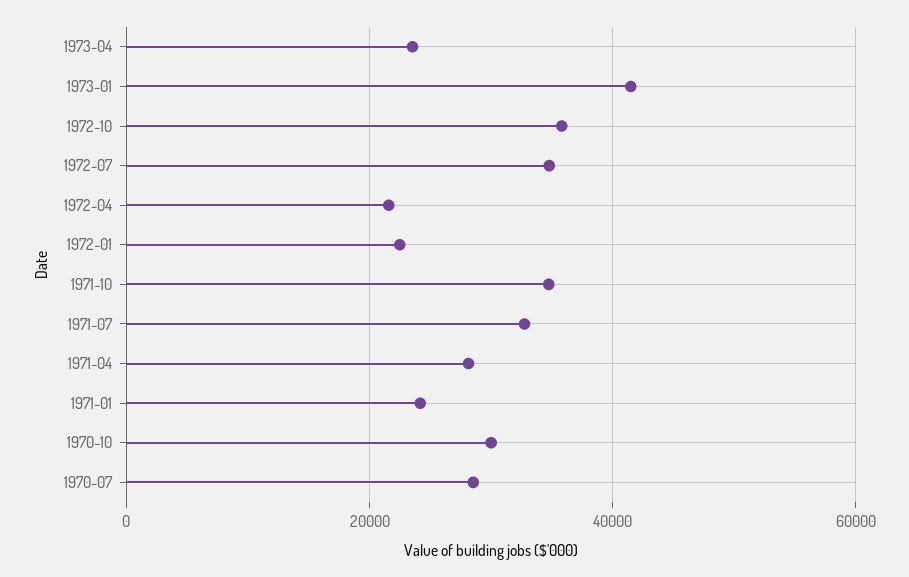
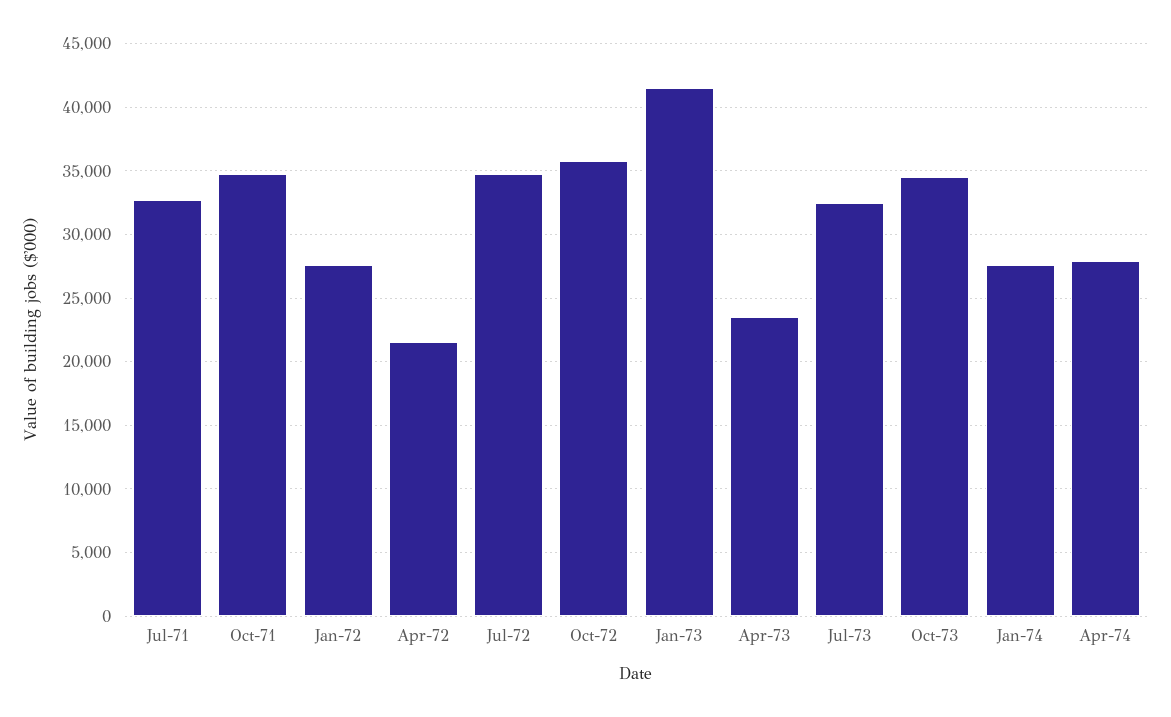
1972-01: 22000 -> 27500
1971-04: 28000 -> none
1971-01: 24000 -> none
1970-10: 30000 -> none
1970-07: 28000 -> none
Jul-73: none -> 32500
Oct-73: none -> 34500
Jan-74: none -> 27500
Apr-74: none -> 28000

